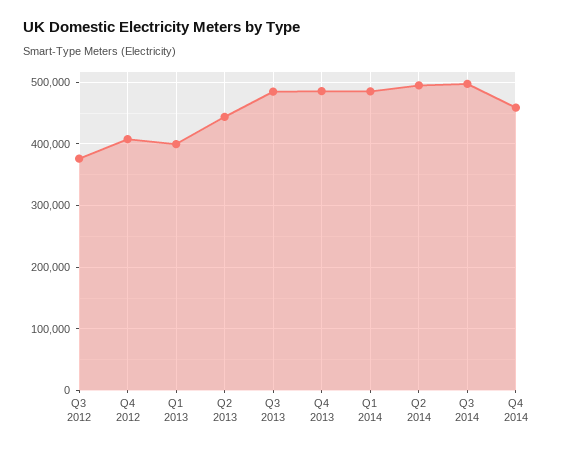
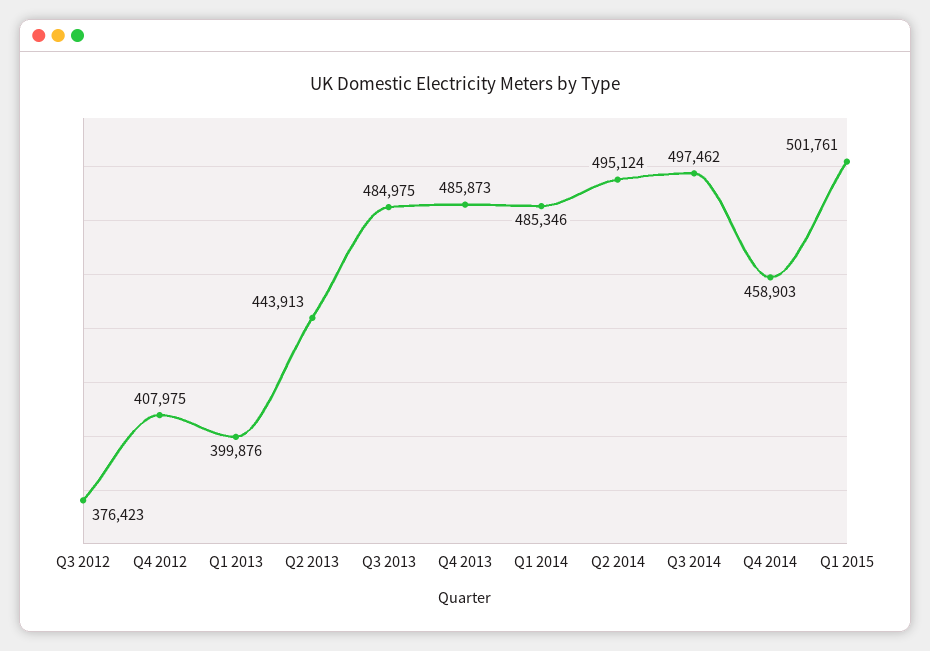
Q1 2015: none -> 501761

